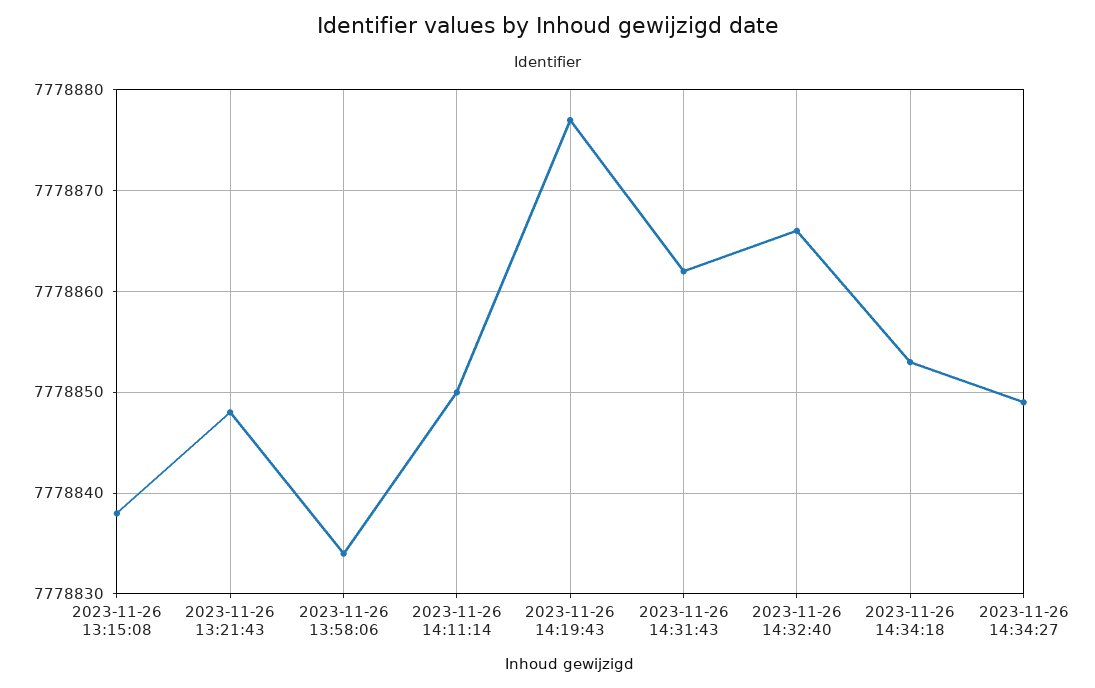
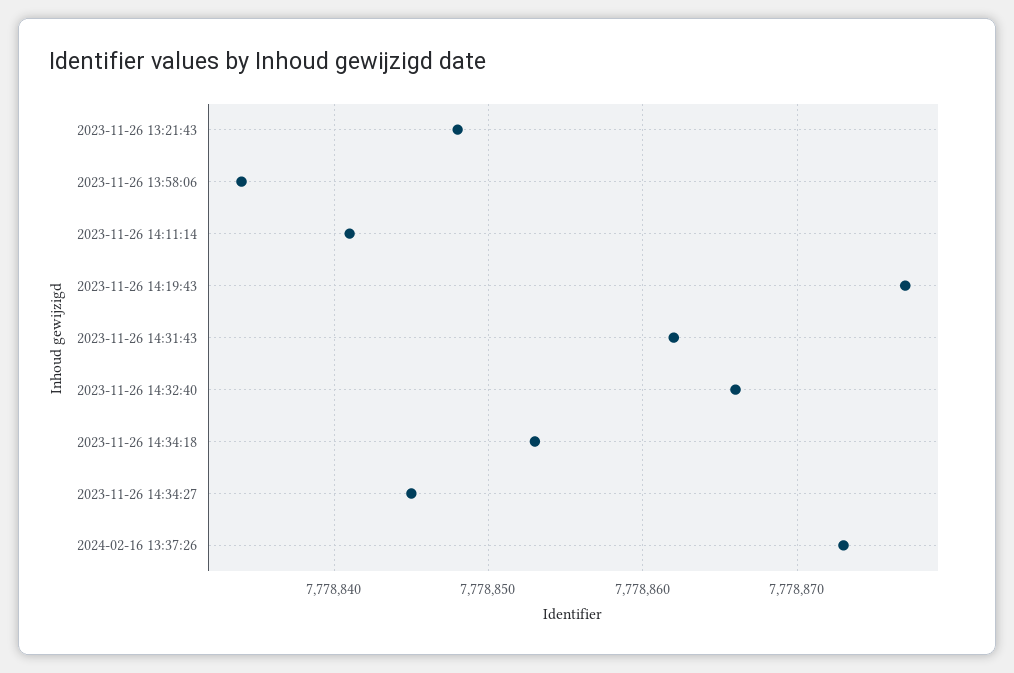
2023-11-26 13:15:08: 7778838 -> none
2023-11-26 14:11:14: 7778850 -> 7778841
2023-11-26 14:34:27: 7778849 -> 7778845
2024-02-16 13:37:26: none -> 7778873

